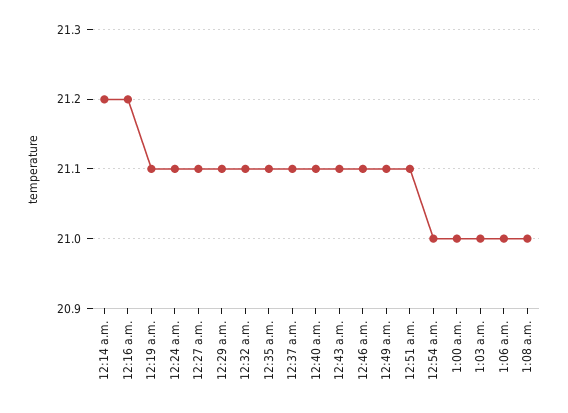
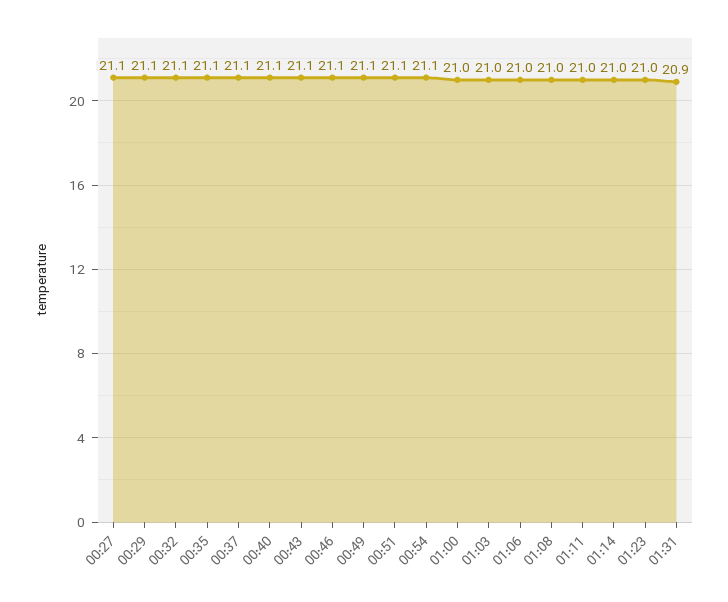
12:14 a.m.: 21.2 -> none
12:16 a.m.: 21.2 -> none
12:19 a.m.: 21.1 -> none
12:24 a.m.: 21.1 -> none
12:54 a.m.: 21 -> 21.1
01:11: none -> 21
01:14: none -> 21
01:23: none -> 21
01:31: none -> 20.9

